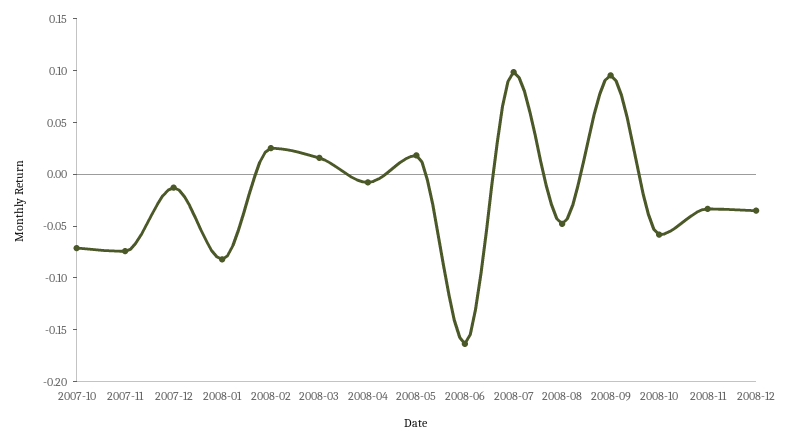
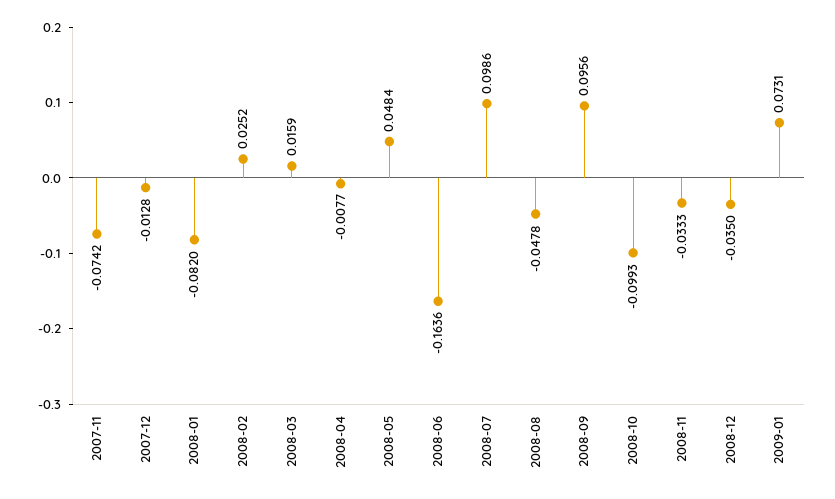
2007-10: -0.07 -> none
2008-05: 0.02 -> 0.0484
2008-10: -0.06 -> -0.0993
2009-01: none -> 0.0731

